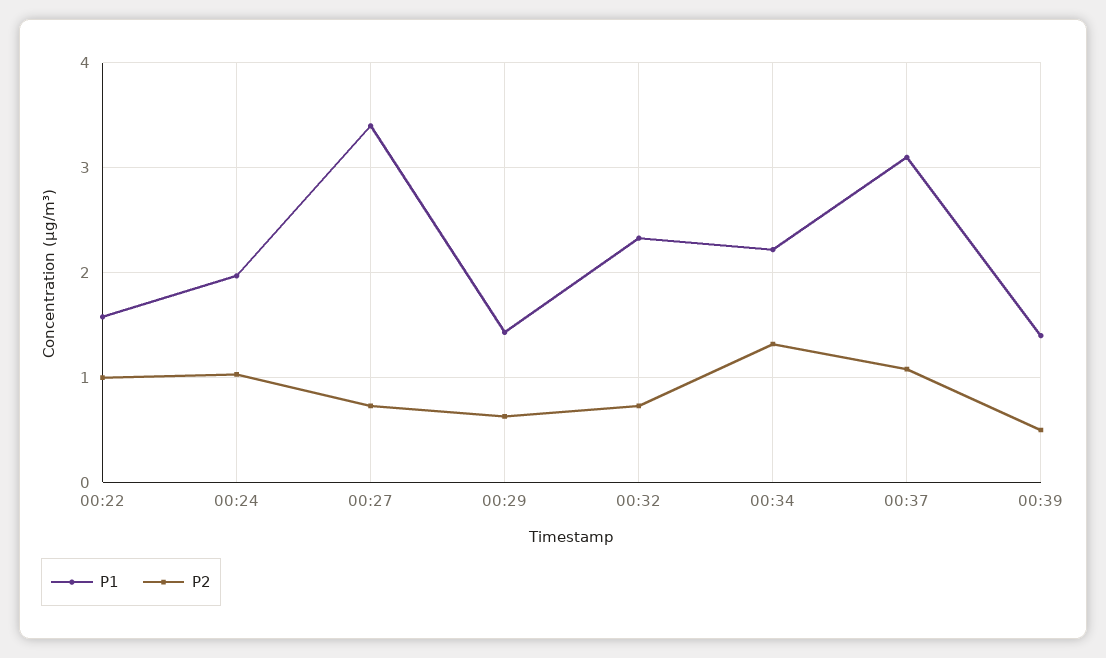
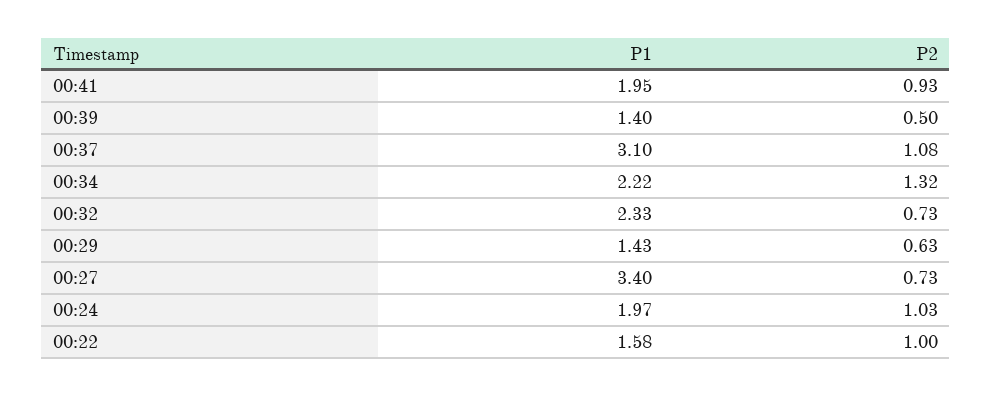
P1, 00:41: none -> 1.95
P2, 00:41: none -> 0.93

